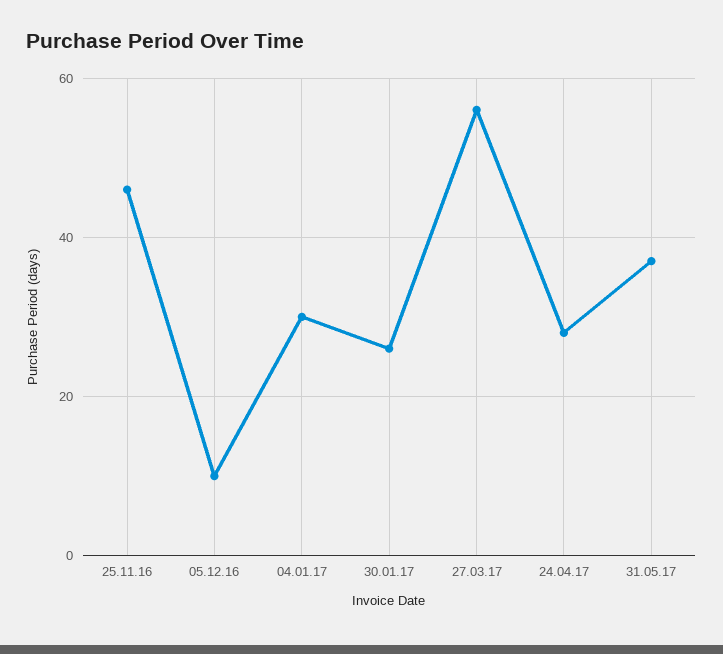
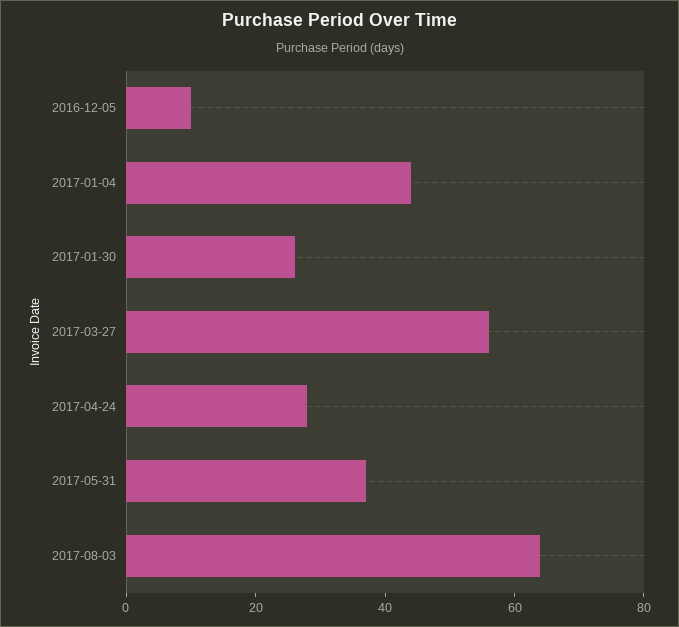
25.11.16: 45 -> none
04.01.17: 30 -> 45
2017-08-03: none -> 65

